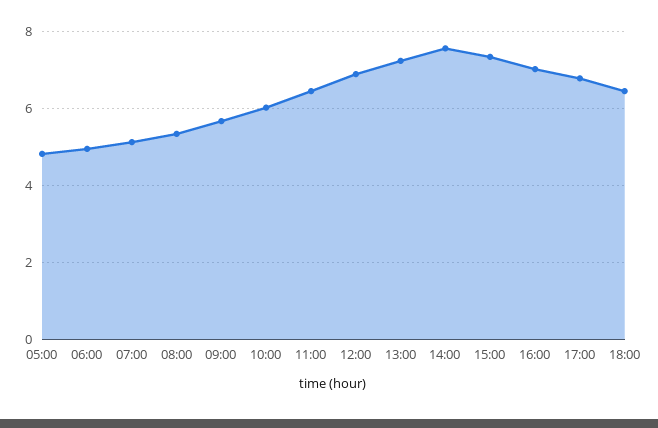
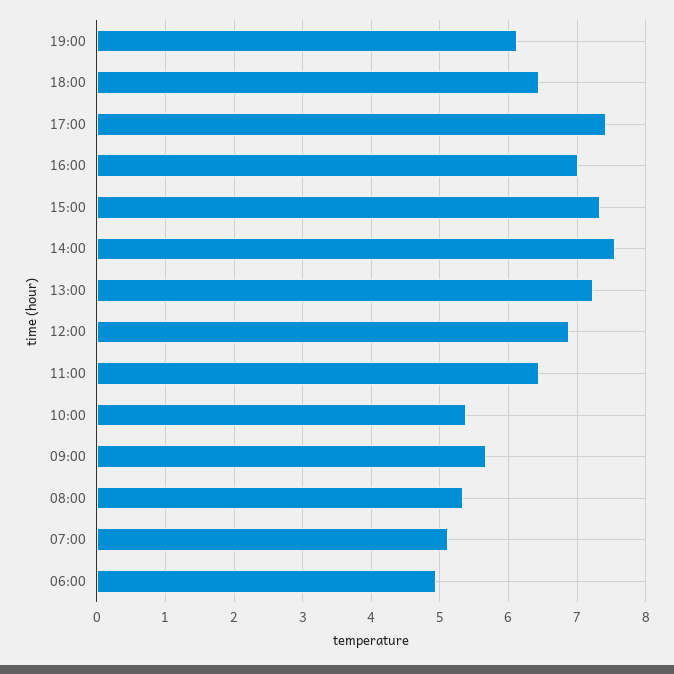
05:00: 4.8 -> none
10:00: 6 -> 5.4
17:00: 6.8 -> 7.4
19:00: none -> 6.1

